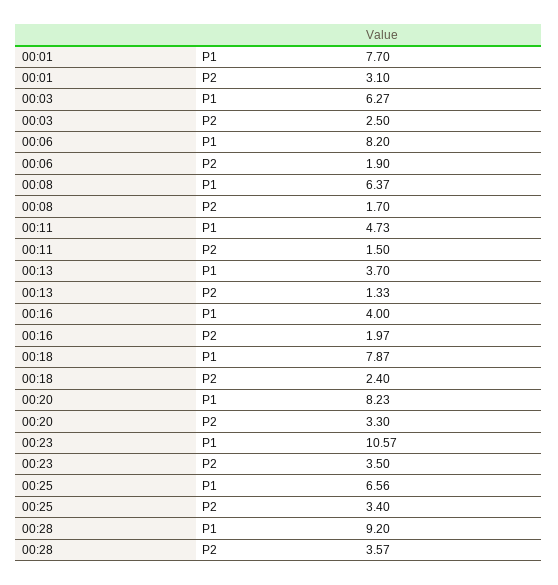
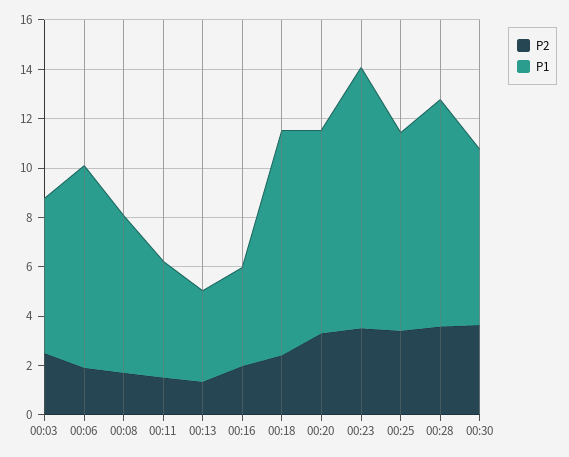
P1, 00:01: 7.7 -> none
P2, 00:01: 3.1 -> none
P1, 00:18: 7.87 -> 9
P1, 00:25: 6.56 -> 8
P2, 00:30: none -> 3.5
P1, 00:30: none -> 7

